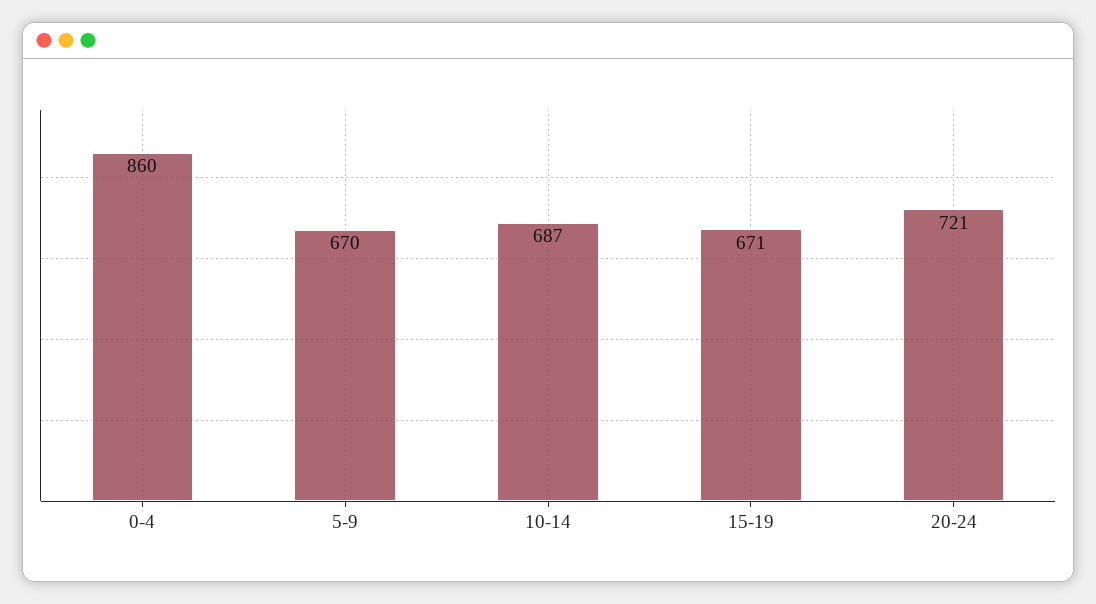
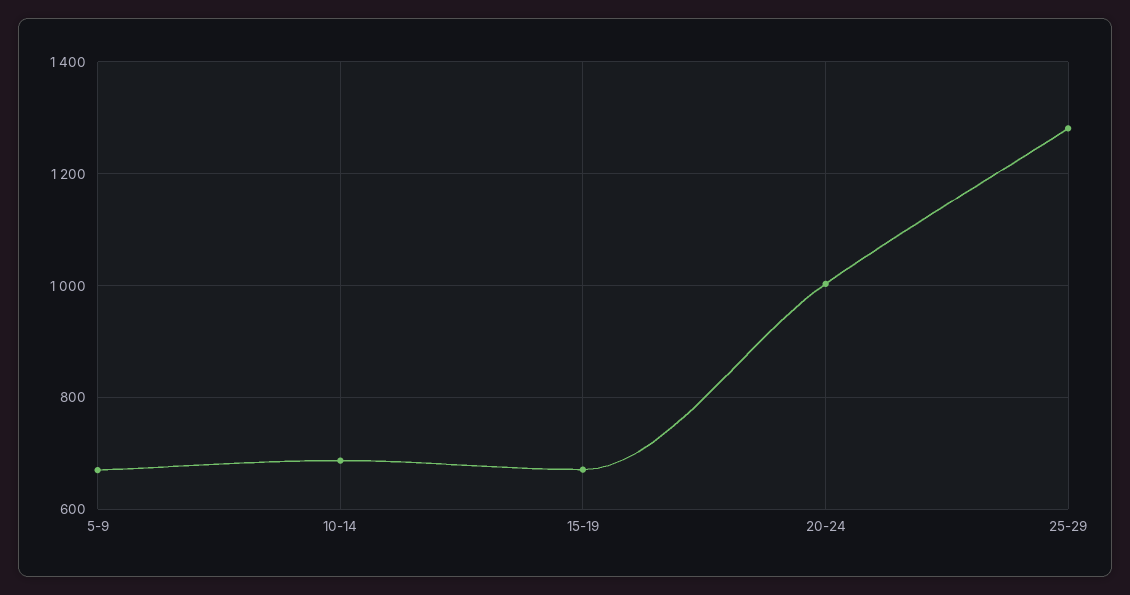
0-4: 860 -> none
20-24: 721 -> 1000
25-29: none -> 1280

